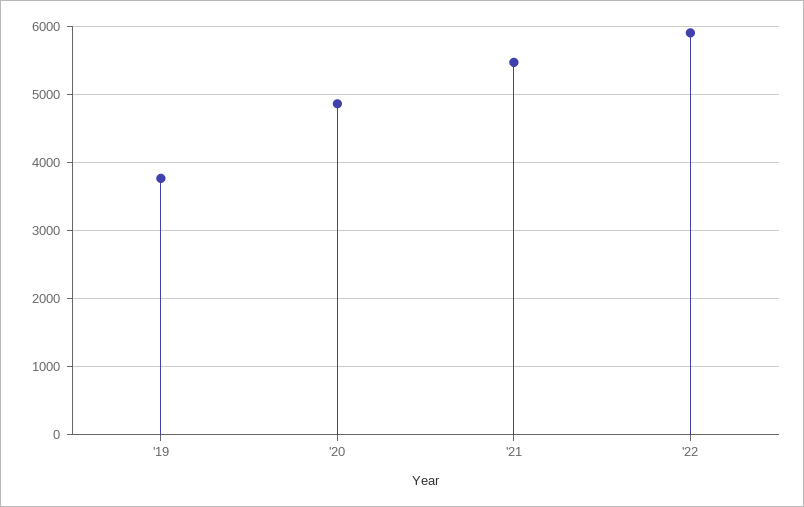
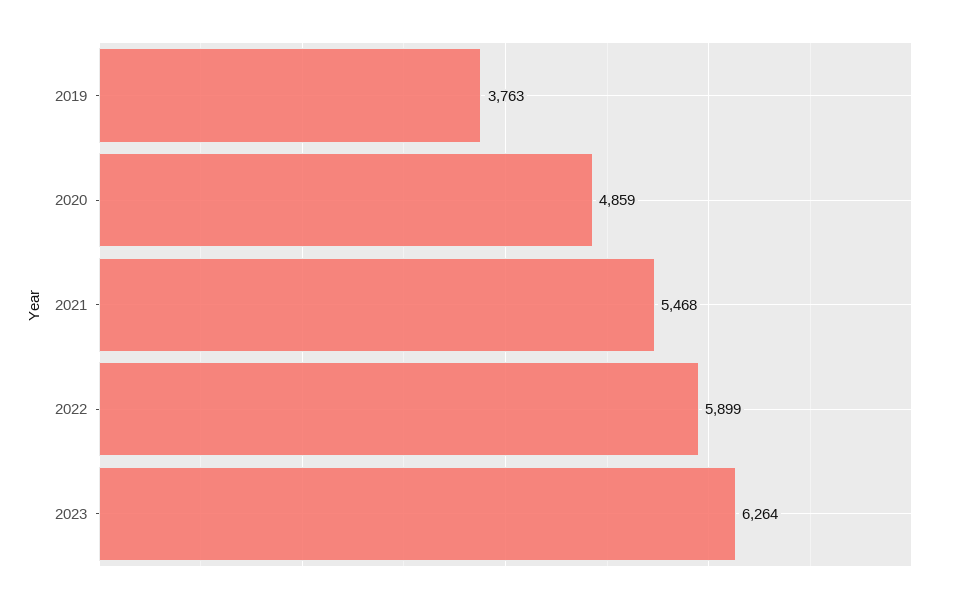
2023: none -> 6264

